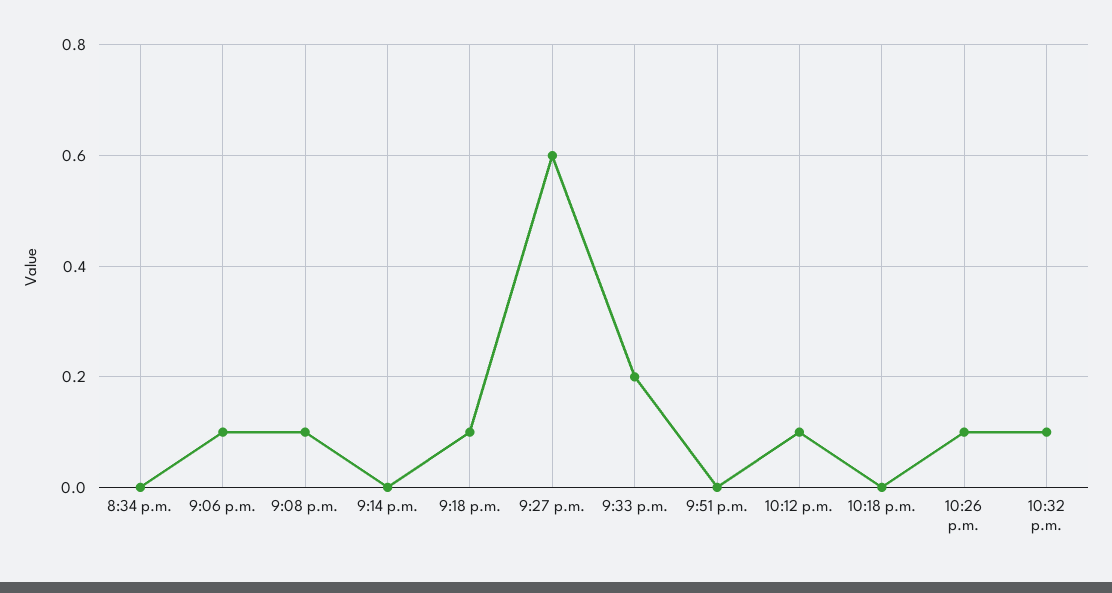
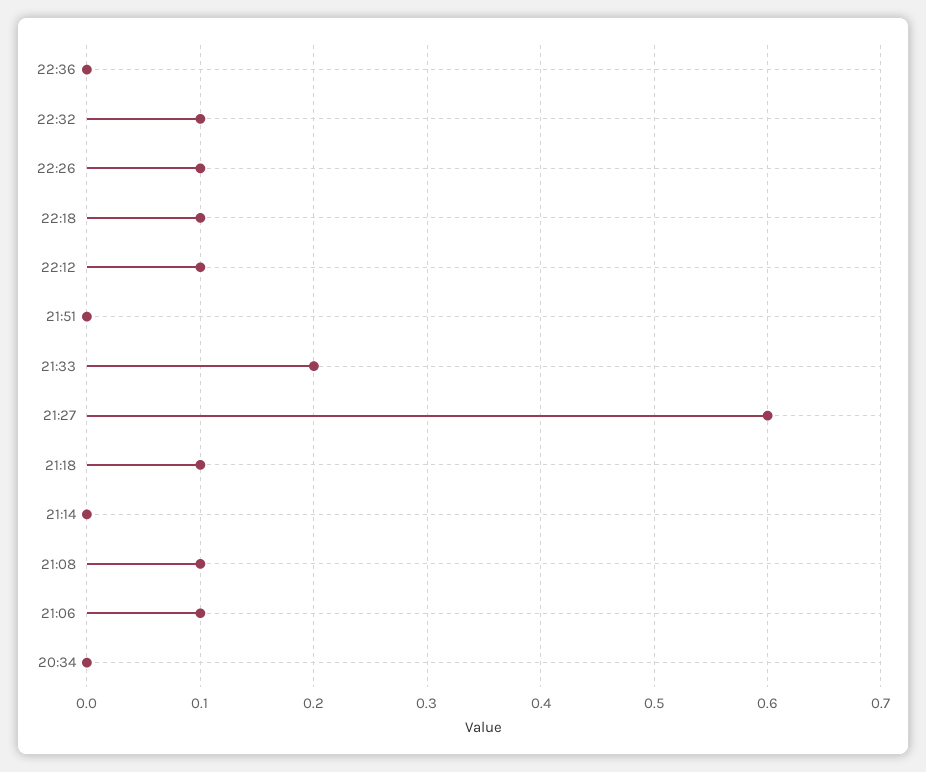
10:18 p.m.: 0 -> 0.1
22:36: none -> 0

